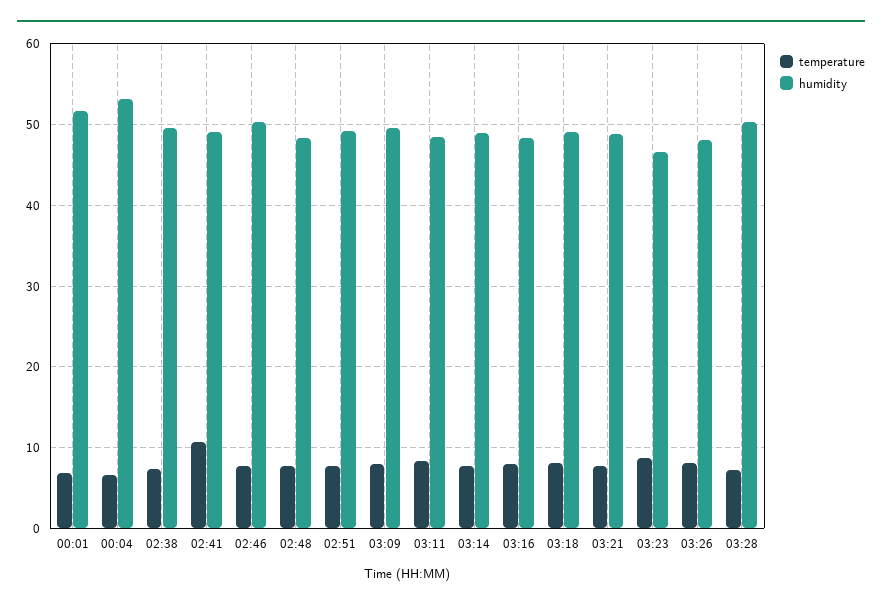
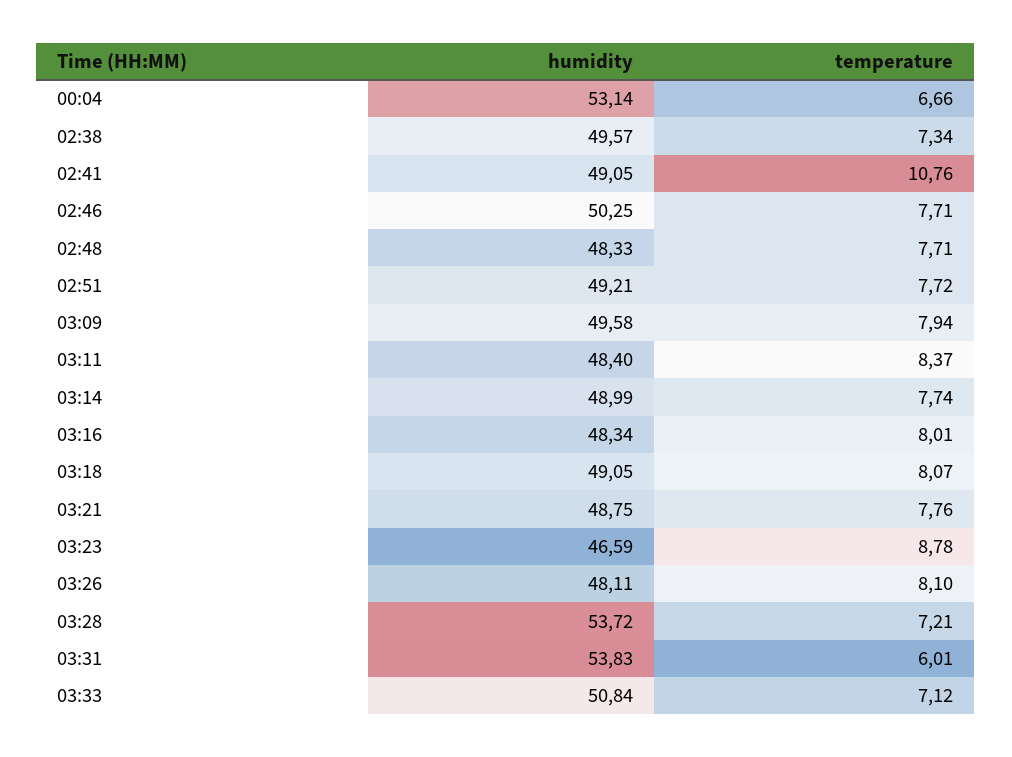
temperature, 00:01: 7 -> none
humidity, 00:01: 52 -> none
humidity, 03:28: 50 -> 53.72
humidity, 03:31: none -> 53.83
temperature, 03:31: none -> 6.01
humidity, 03:33: none -> 50.84
temperature, 03:33: none -> 7.12

